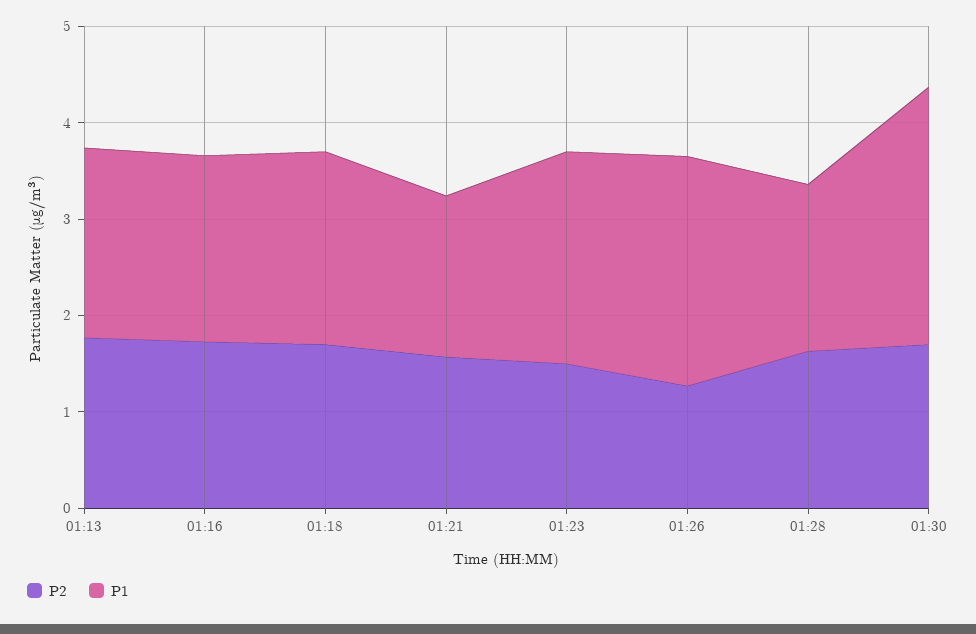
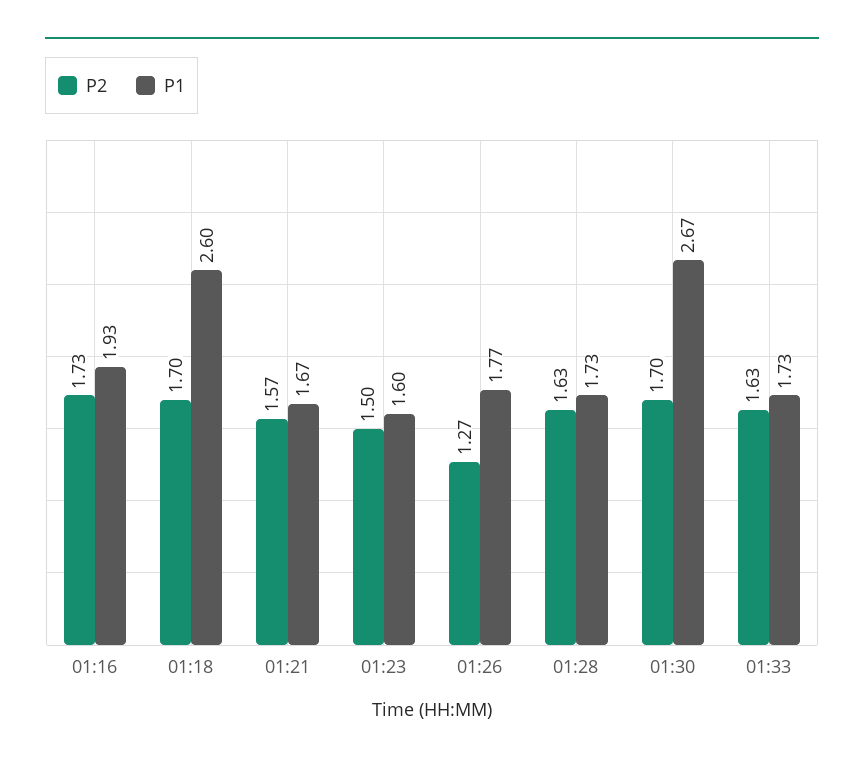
P2, 01:13: 1.8 -> none
P1, 01:13: 2 -> none
P1, 01:18: 2 -> 2.6
P1, 01:23: 2.2 -> 1.6
P1, 01:26: 2.4 -> 1.77
P2, 01:33: none -> 1.63
P1, 01:33: none -> 1.73

